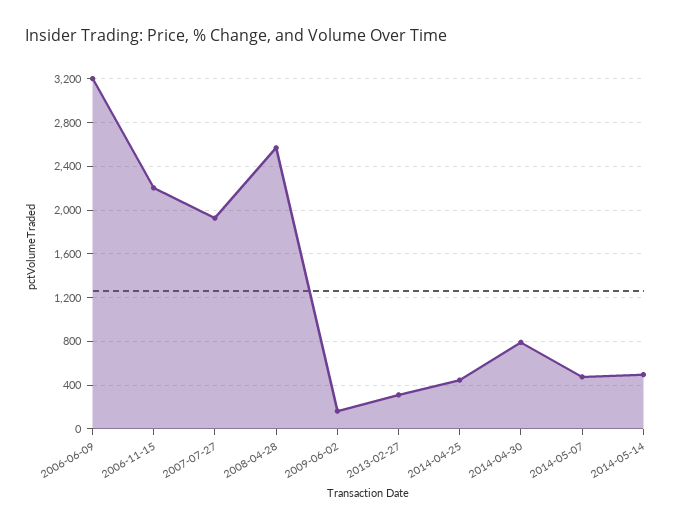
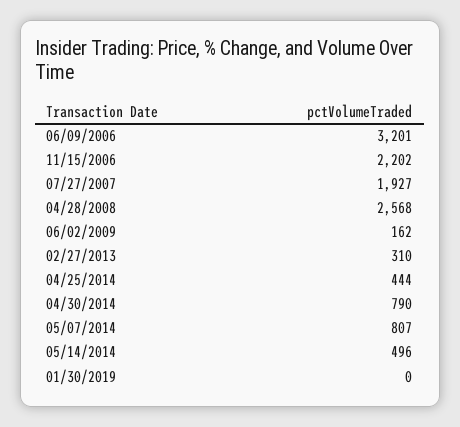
2014-05-07: 500 -> 807
01/30/2019: none -> 0

